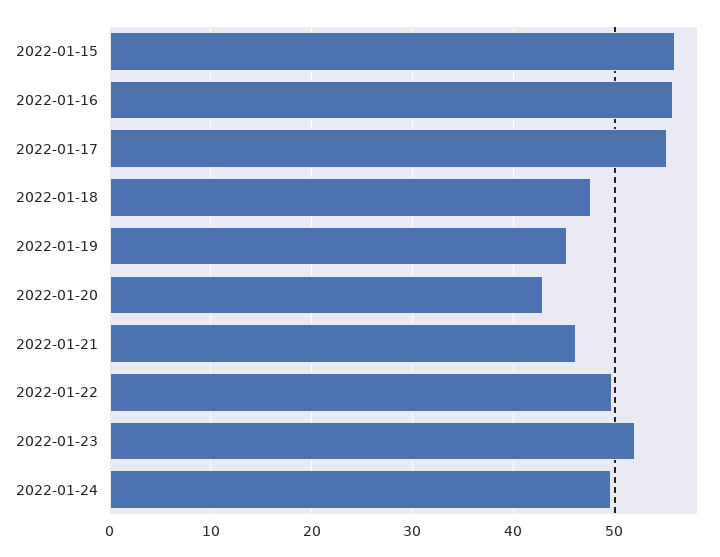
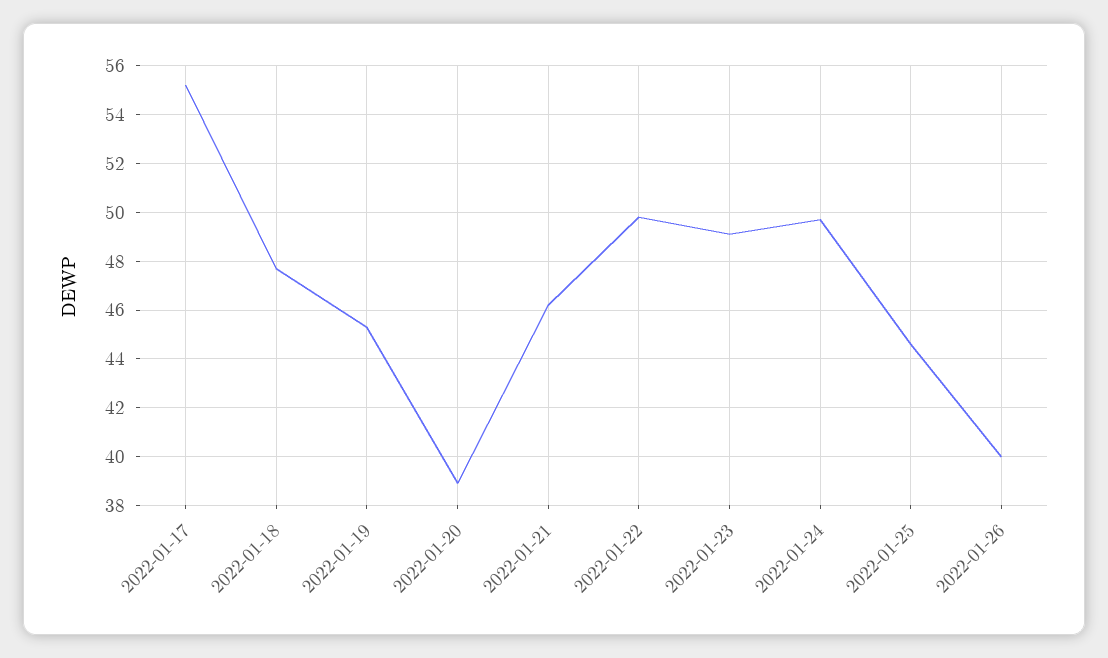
2022-01-15: 56 -> none
2022-01-16: 56 -> none
2022-01-20: 43 -> 39
2022-01-23: 52 -> 49
2022-01-25: none -> 44.5
2022-01-26: none -> 40

